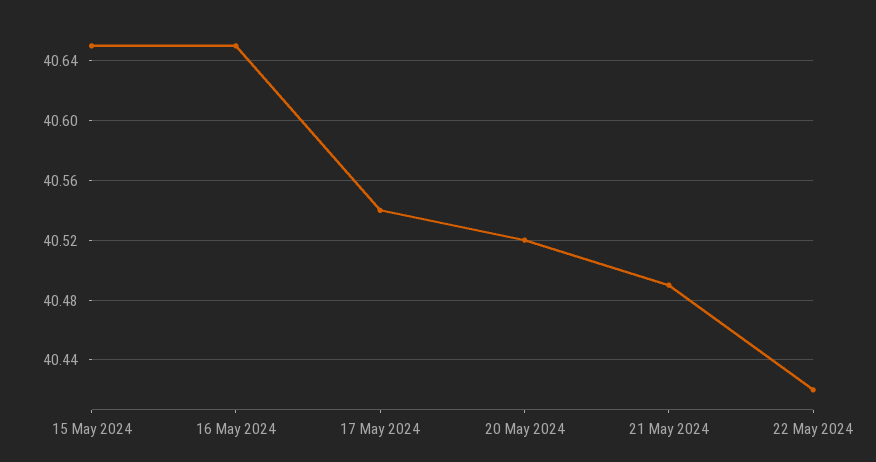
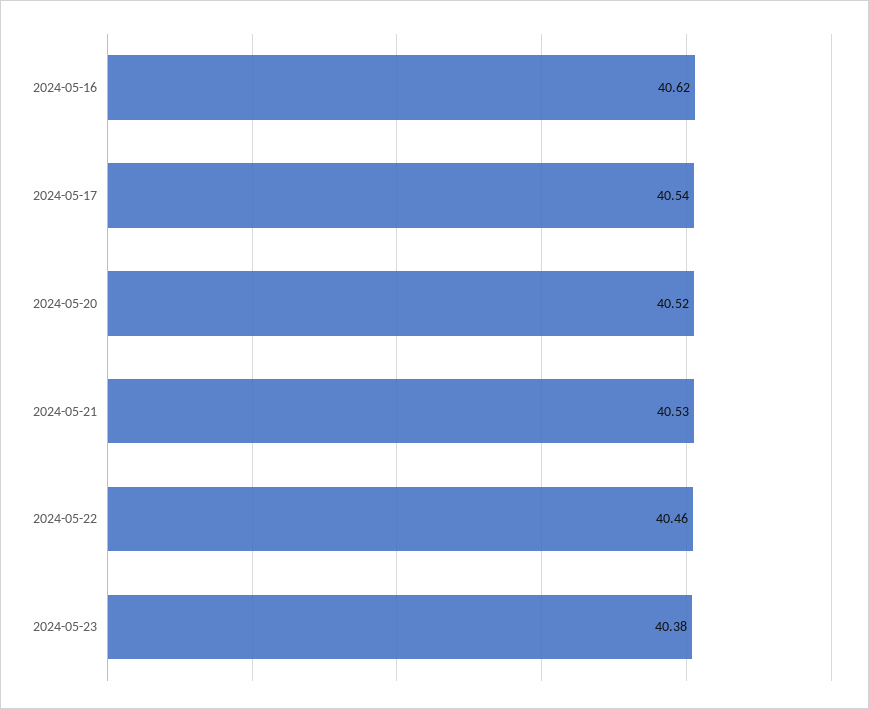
15 May 2024: 40.65 -> none
16 May 2024: 40.65 -> 40.62
21 May 2024: 40.49 -> 40.53
22 May 2024: 40.42 -> 40.46
2024-05-23: none -> 40.38

